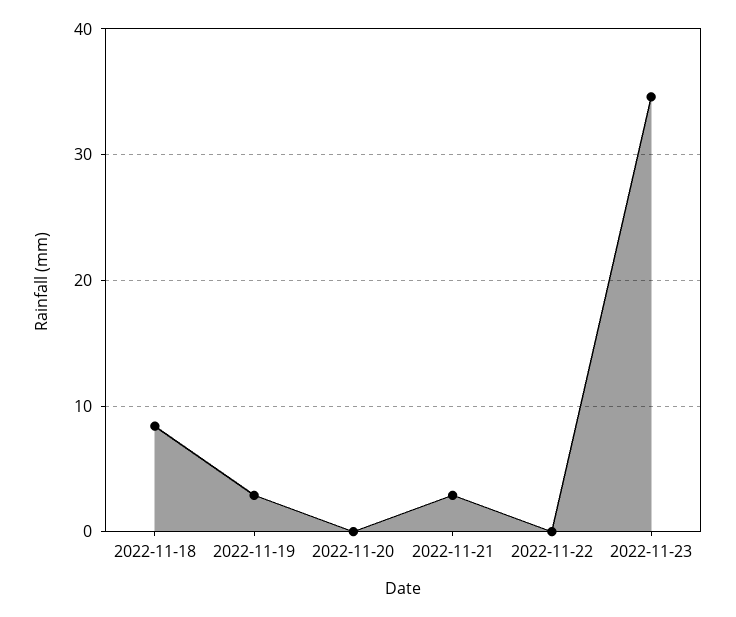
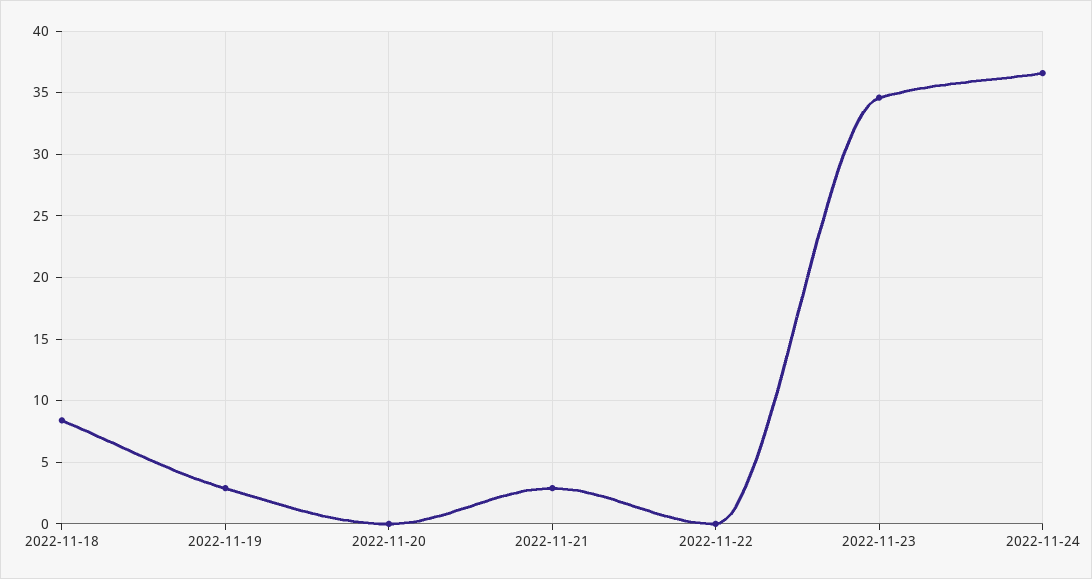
2022-11-24: none -> 36.5

